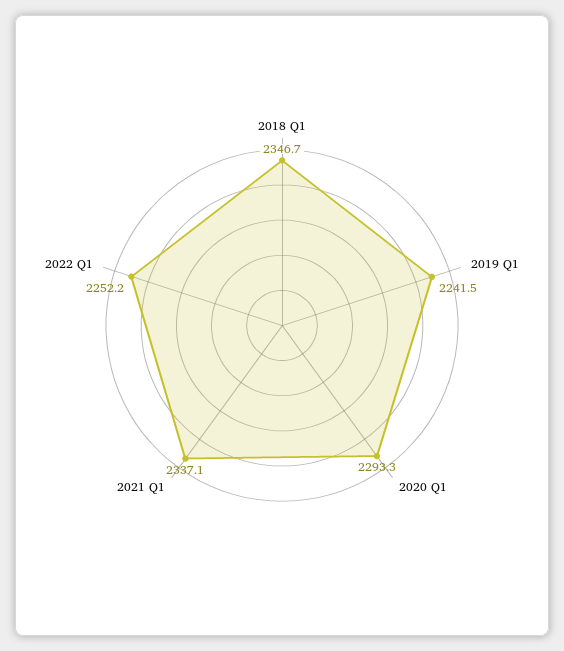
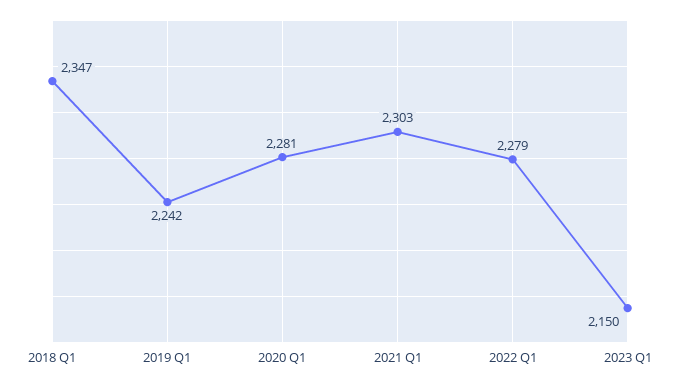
2020 Q1: 2293.3 -> 2281
2021 Q1: 2337.1 -> 2303
2022 Q1: 2252.2 -> 2279
2023 Q1: none -> 2150

